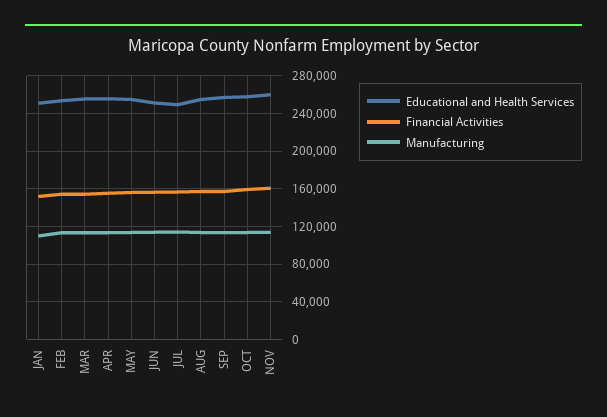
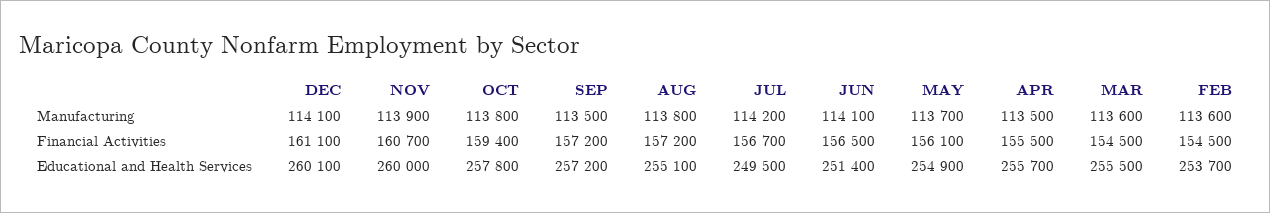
Educational and Health Services, JAN: 250000 -> none
Financial Activities, JAN: 150000 -> none
Manufacturing, JAN: 110000 -> none
Manufacturing, DEC: none -> 114100
Financial Activities, DEC: none -> 161100
Educational and Health Services, DEC: none -> 260100

